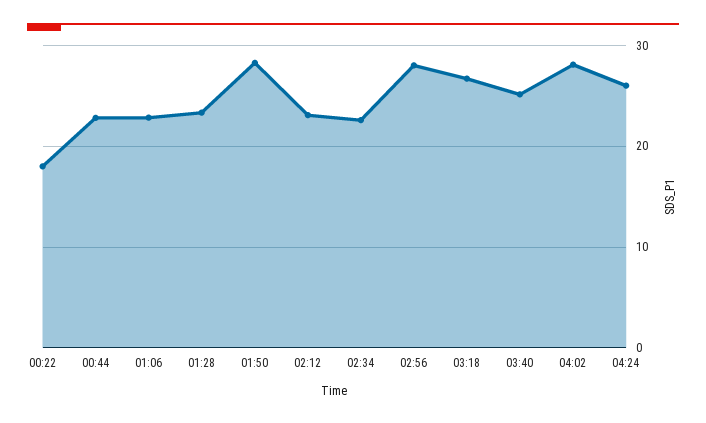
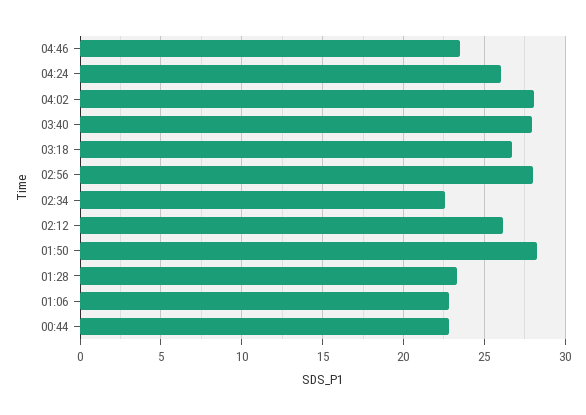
00:22: 18 -> none
02:12: 23 -> 26
03:40: 25 -> 28
04:46: none -> 23.5

